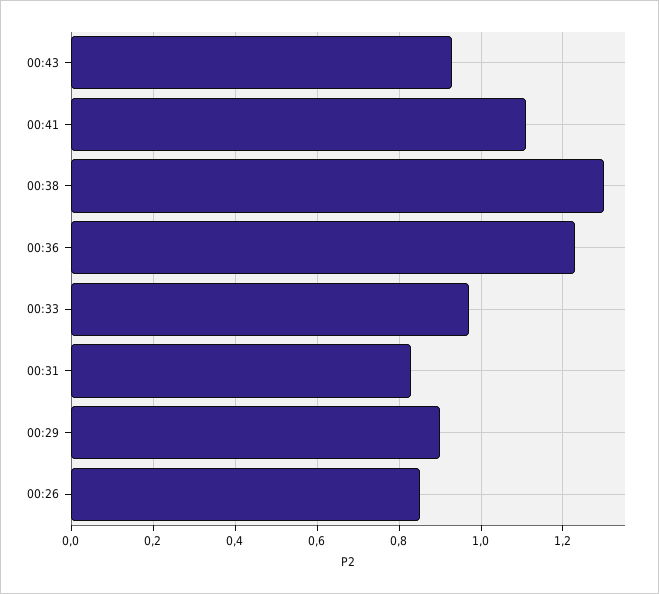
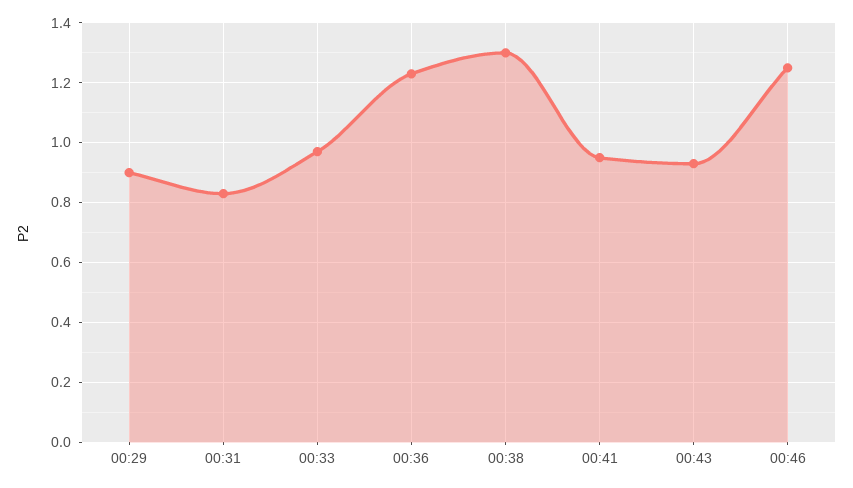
00:41: 1.1 -> 0.95
00:26: 0.85 -> none
00:46: none -> 1.25

